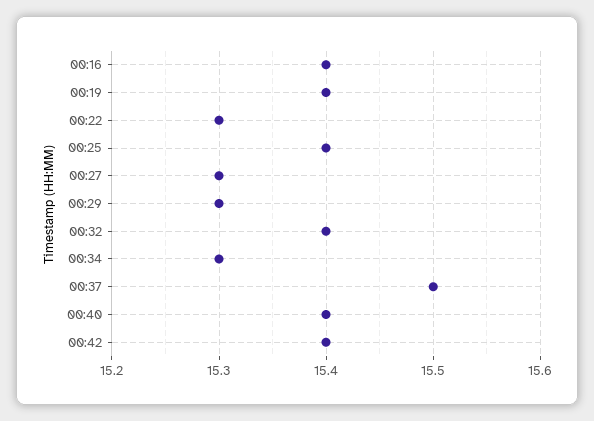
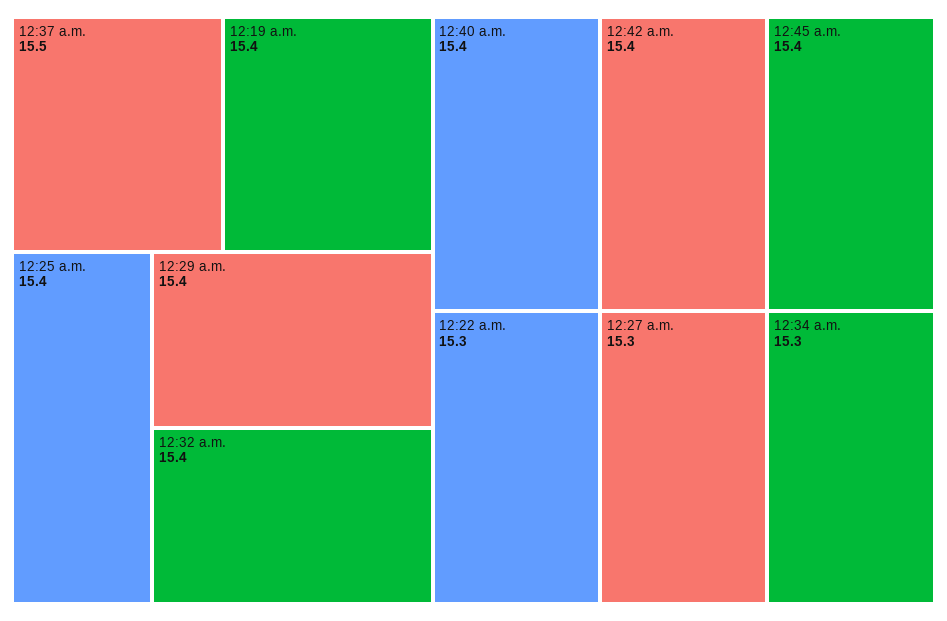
00:16: 15.4 -> none
00:29: 15.3 -> 15.4
12:45 a.m.: none -> 15.4

